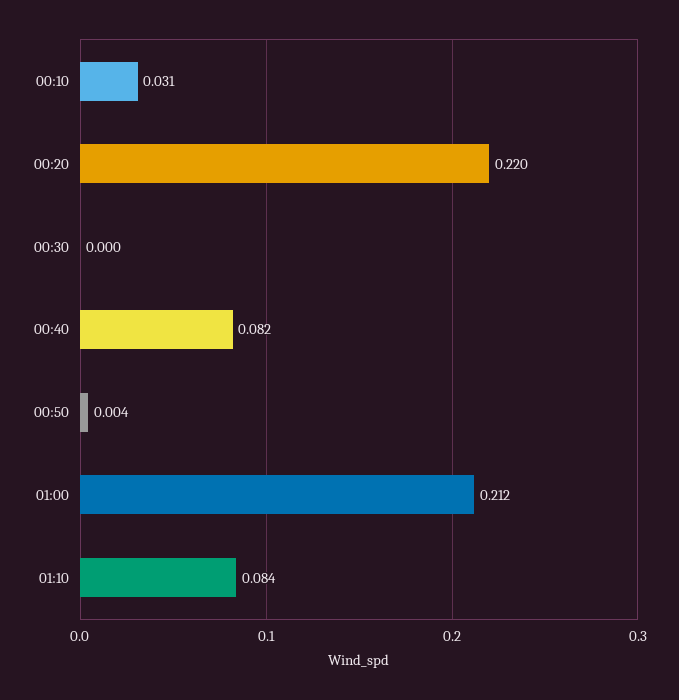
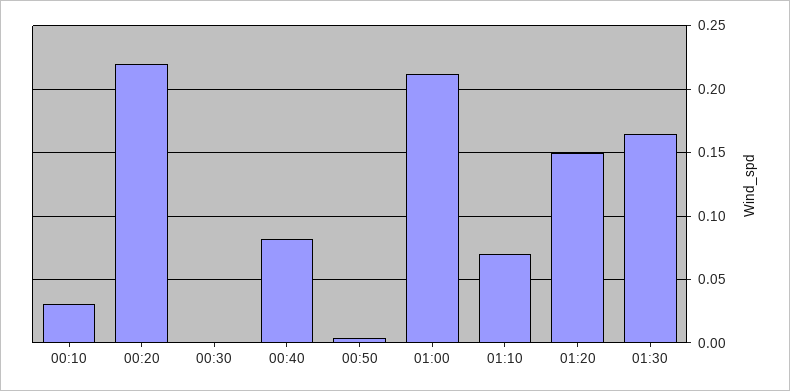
01:10: 0.084 -> 0.07
01:20: none -> 0.15
01:30: none -> 0.165

